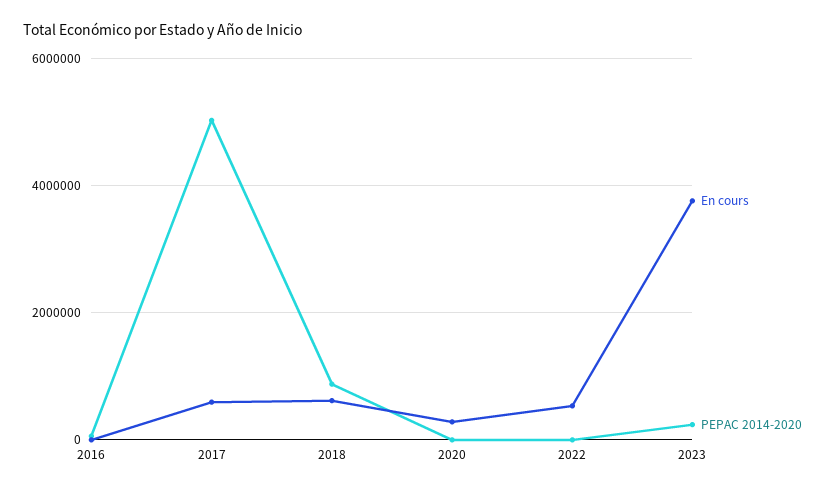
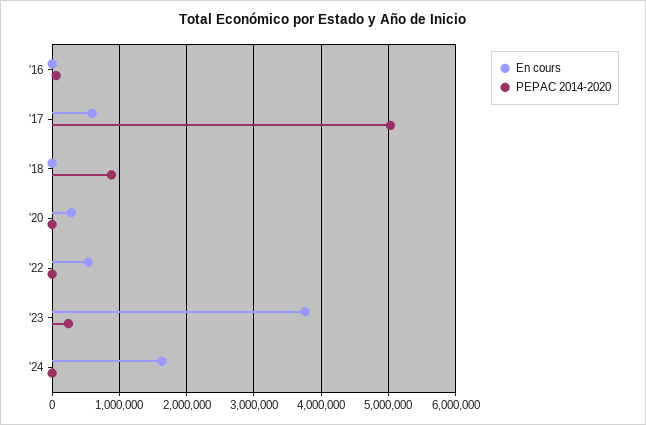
En cours, 2018: 600000 -> 0
En cours, '24: none -> 1600000
PEPAC 2014-2020, '24: none -> 0

